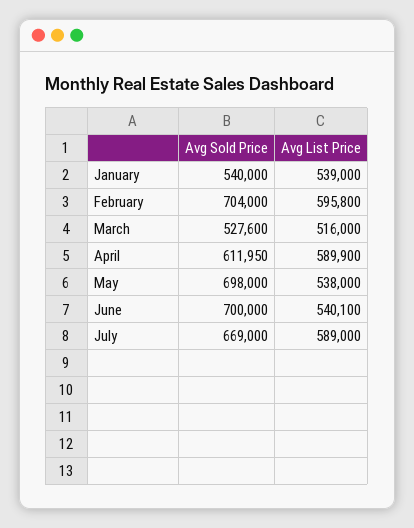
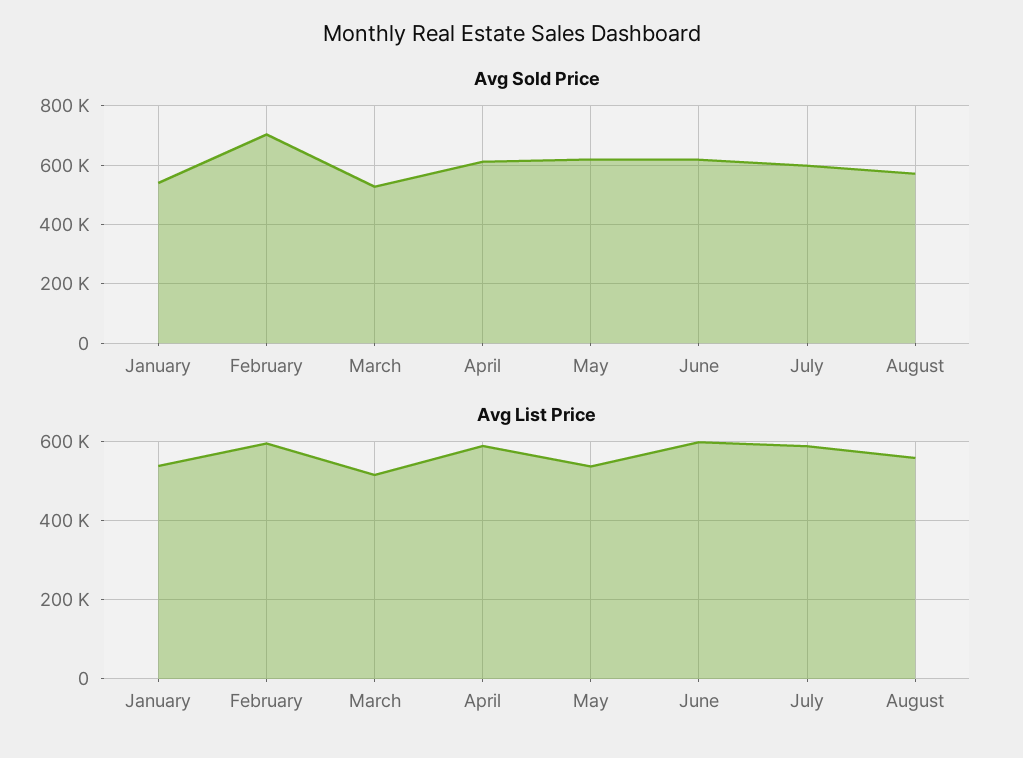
Avg Sold Price, May: 698000 -> 625000
Avg Sold Price, June: 700000 -> 625000
Avg List Price, June: 540100 -> 600000
Avg Sold Price, July: 669000 -> 600000
Avg Sold Price, August: none -> 575000
Avg List Price, August: none -> 560000

